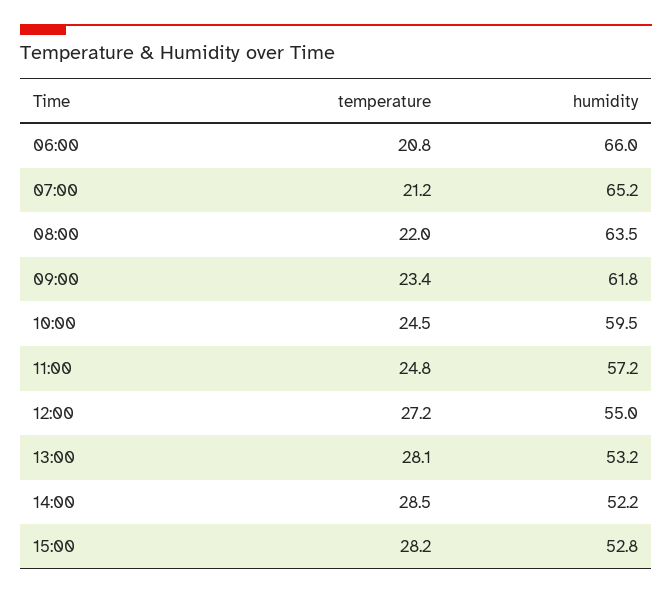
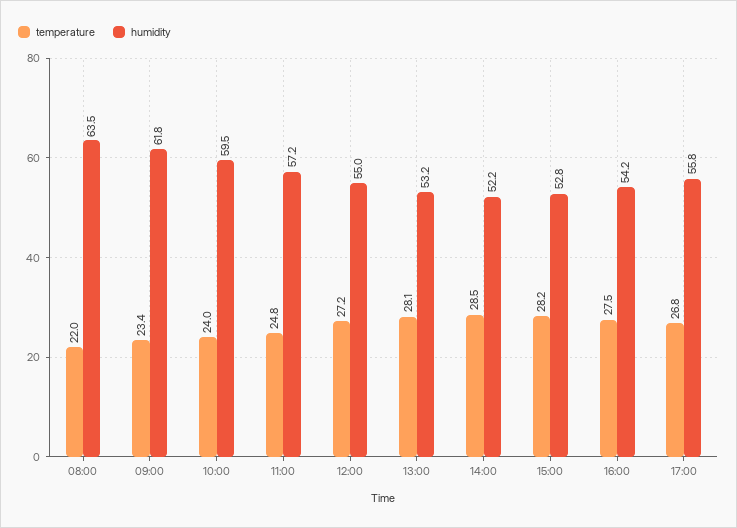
temperature, 06:00: 20.8 -> none
humidity, 06:00: 66 -> none
temperature, 07:00: 21.2 -> none
humidity, 07:00: 65.2 -> none
temperature, 10:00: 24.5 -> 24
temperature, 16:00: none -> 27.5
humidity, 16:00: none -> 54.2
temperature, 17:00: none -> 26.8
humidity, 17:00: none -> 55.8

